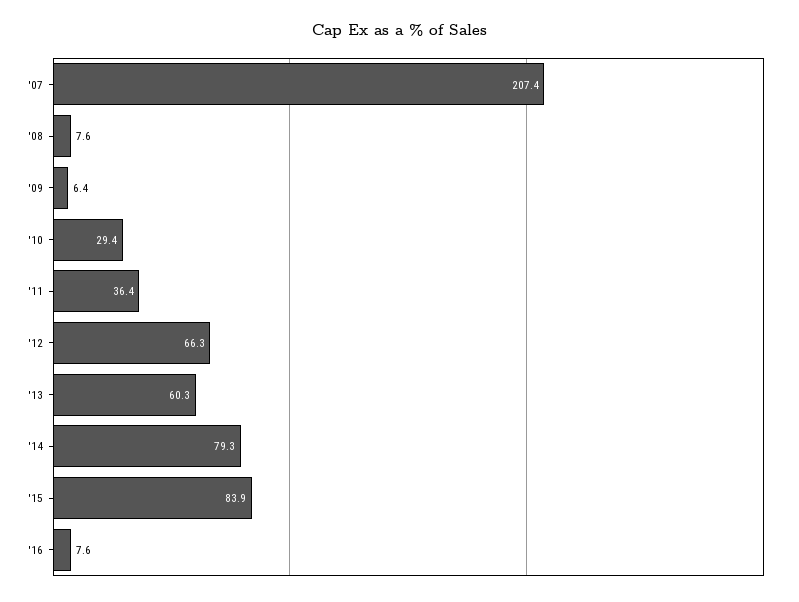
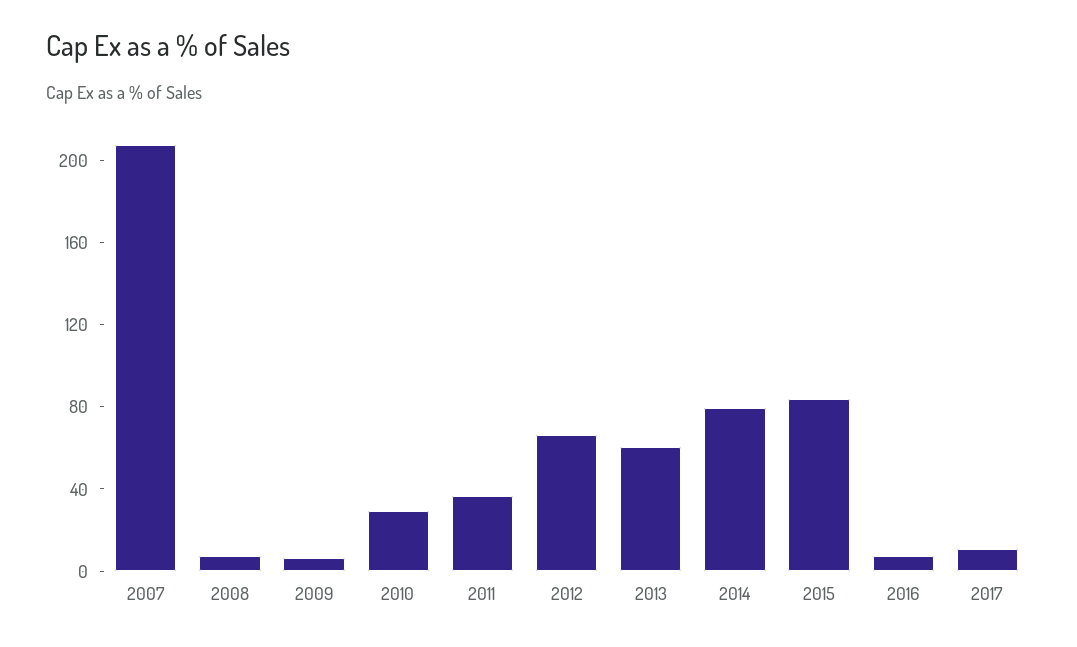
2017: none -> 10

